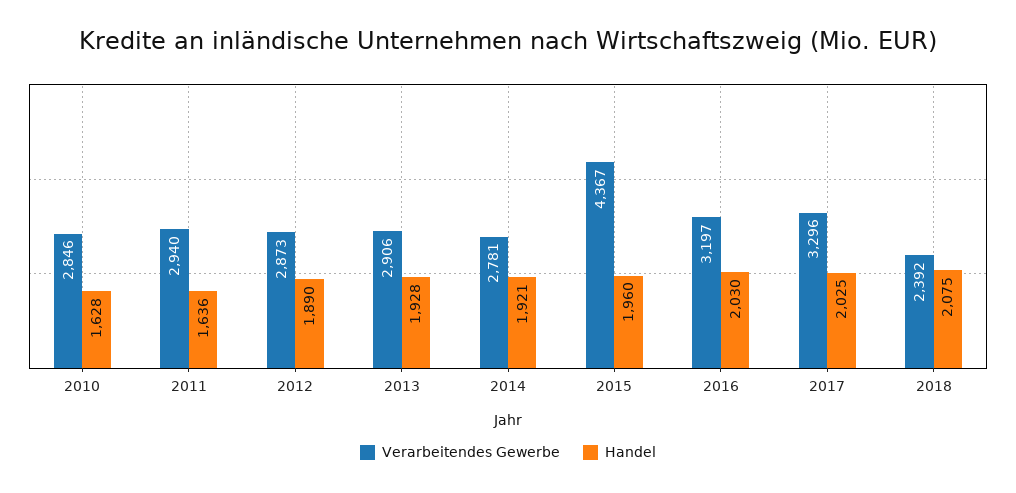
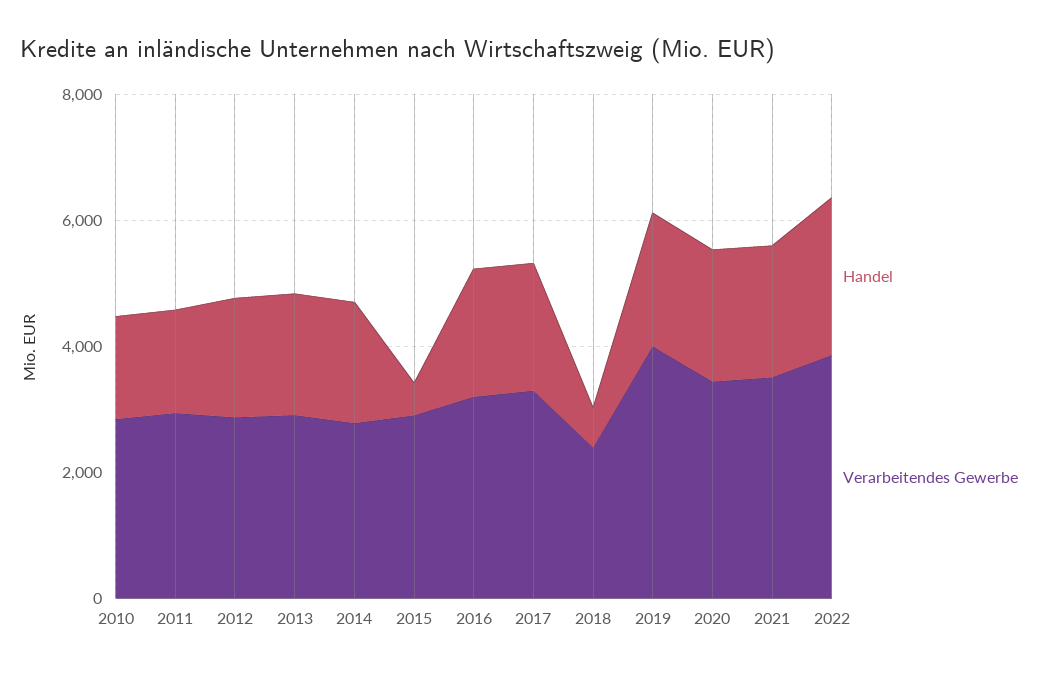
Verarbeitendes Gewerbe, 2015: 4367 -> 3000
Handel, 2015: 1960 -> 500
Handel, 2018: 2075 -> 500
Handel, 2019: none -> 2000
Verarbeitendes Gewerbe, 2019: none -> 4000
Handel, 2020: none -> 2000
Verarbeitendes Gewerbe, 2020: none -> 3500
Handel, 2021: none -> 2000
Verarbeitendes Gewerbe, 2021: none -> 3500
Handel, 2022: none -> 2500
Verarbeitendes Gewerbe, 2022: none -> 4000

